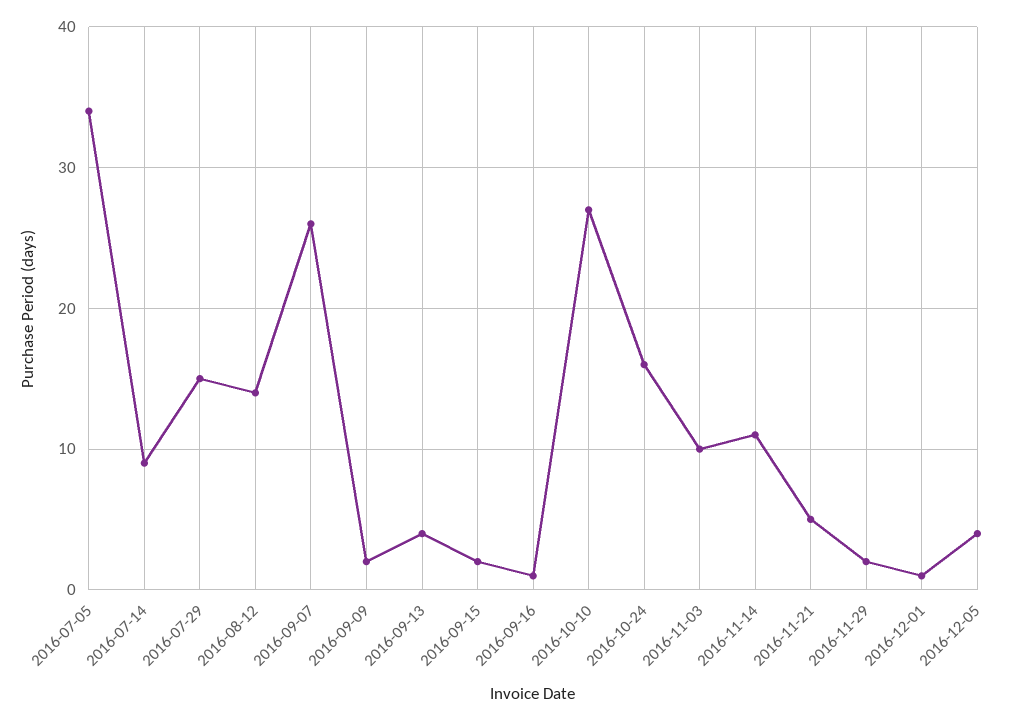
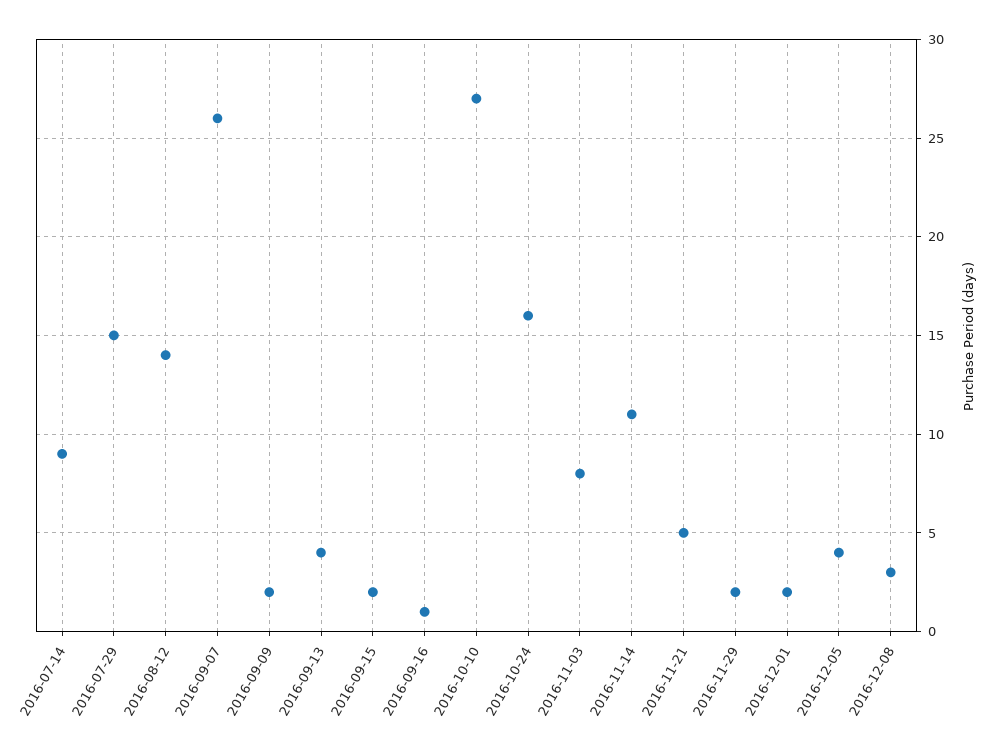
2016-07-05: 34 -> none
2016-11-03: 10 -> 8
2016-12-01: 1 -> 2
2016-12-08: none -> 3

